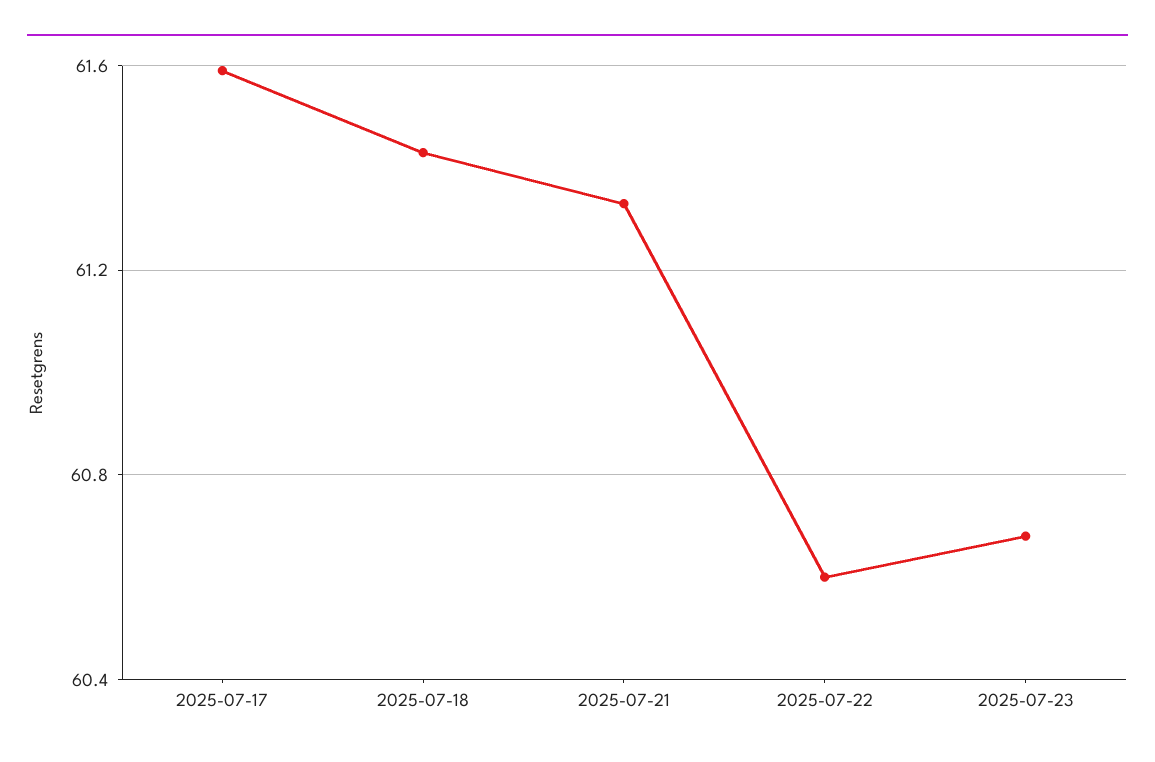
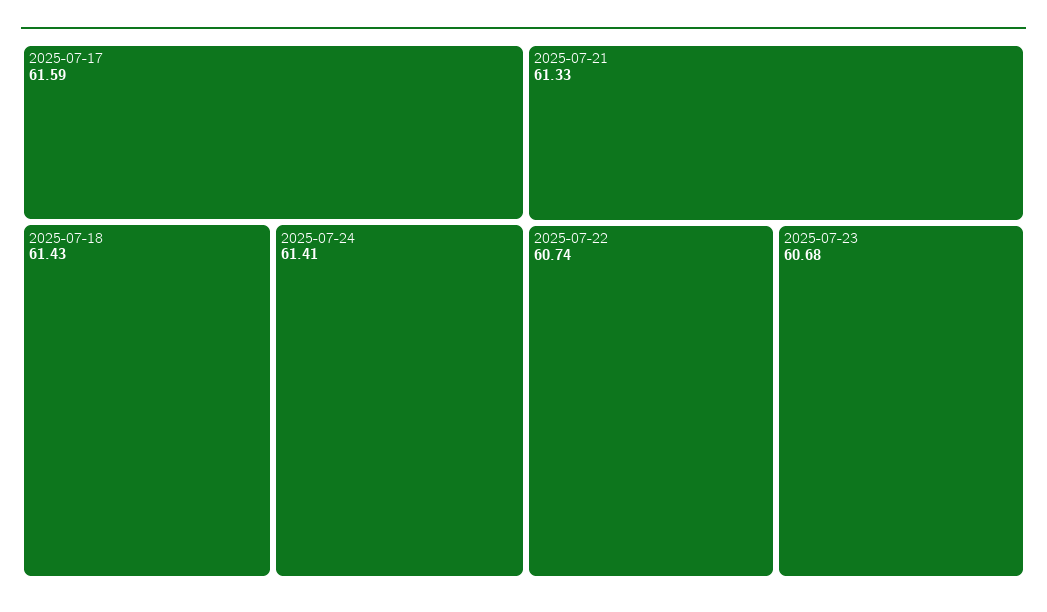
2025-07-22: 60.6 -> 60.74
2025-07-24: none -> 61.41

